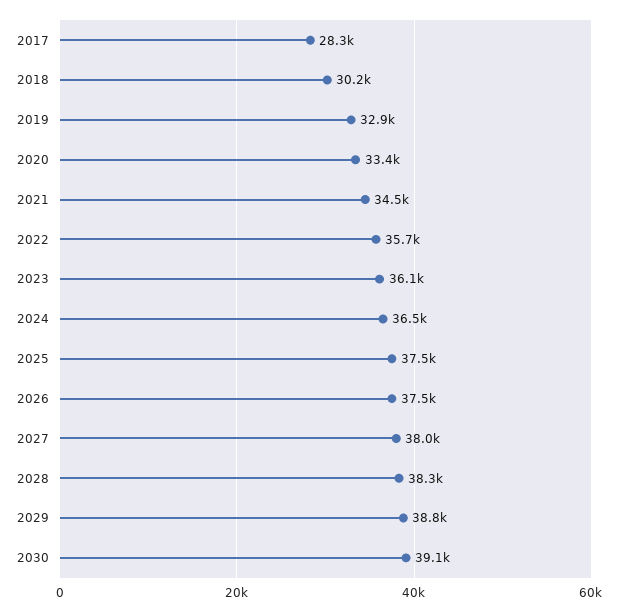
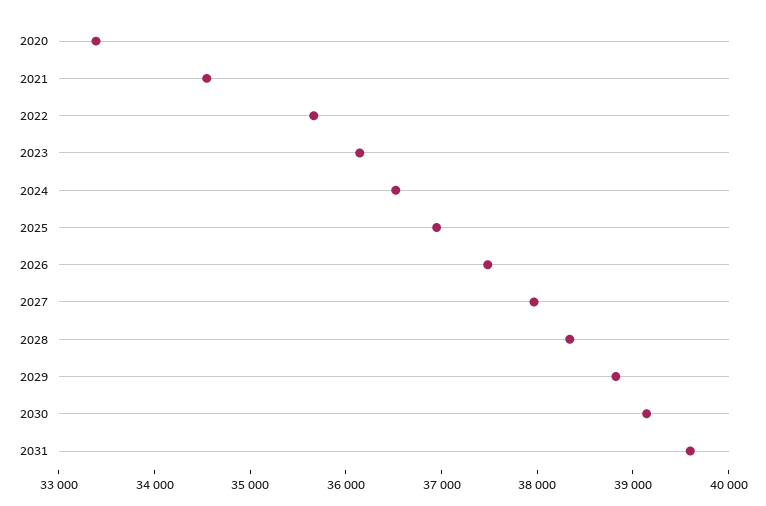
2017: 28300 -> none
2018: 30200 -> none
2019: 32900 -> none
2025: 37500 -> 37000
2031: none -> 39600

